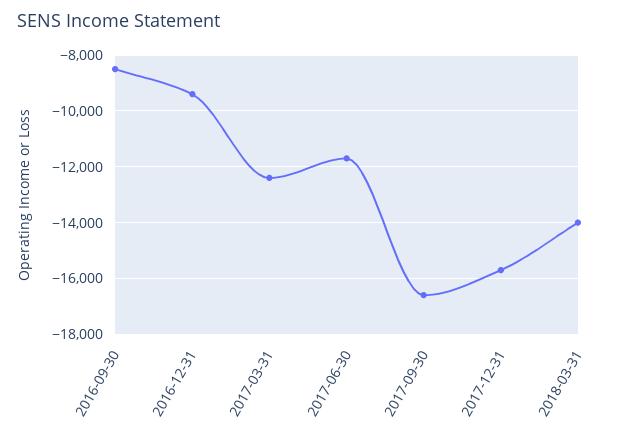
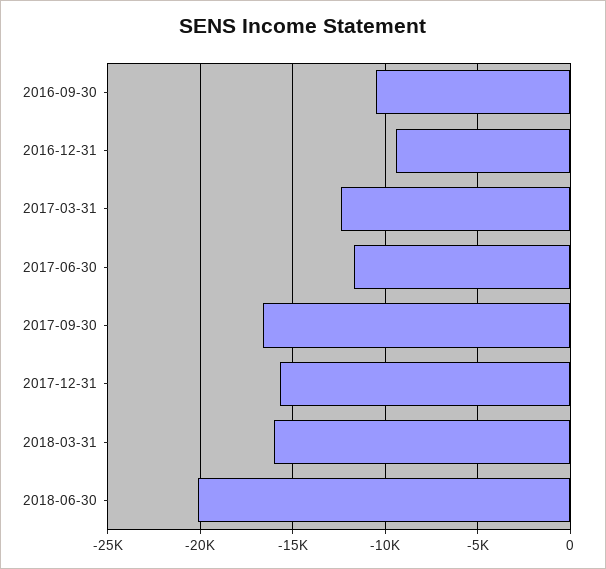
2016-09-30: -8500 -> -10500
2018-03-31: -14000 -> -16000
2018-06-30: none -> -20000

